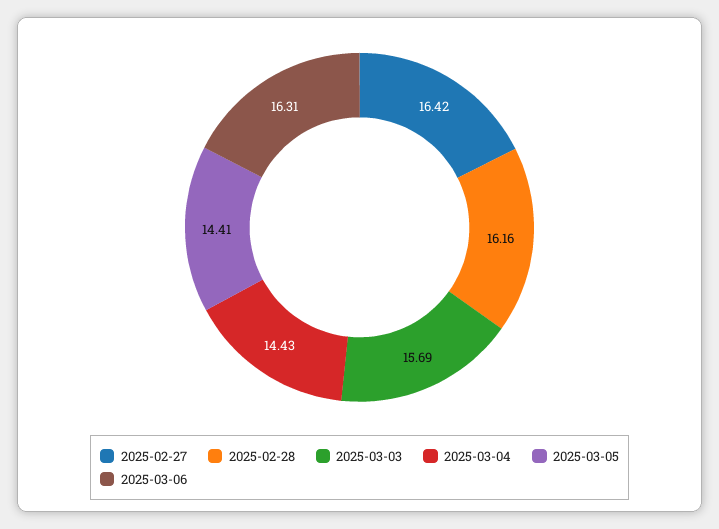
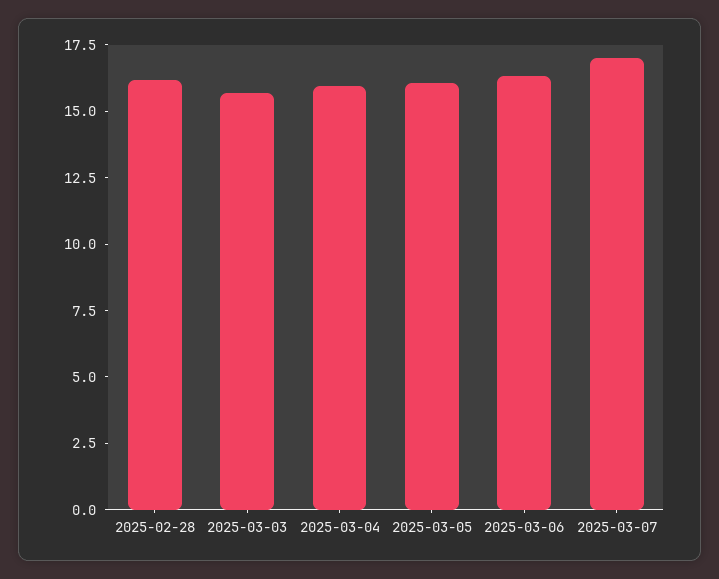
2025-02-27: 16.42 -> none
2025-03-04: 14.43 -> 16
2025-03-05: 14.41 -> 16
2025-03-07: none -> 17

